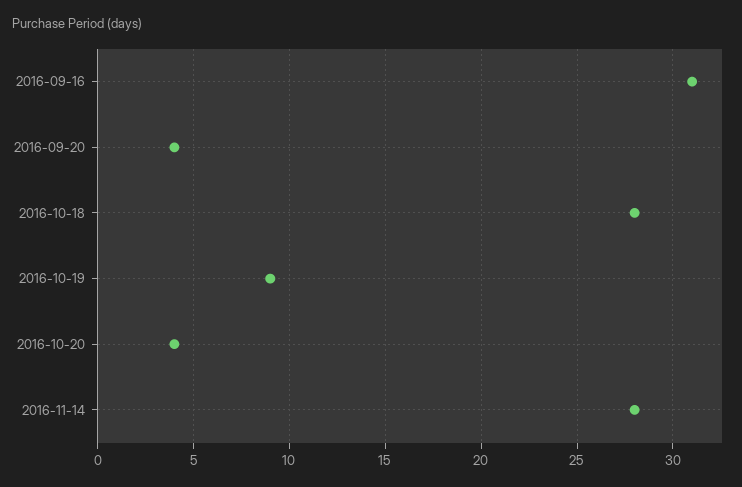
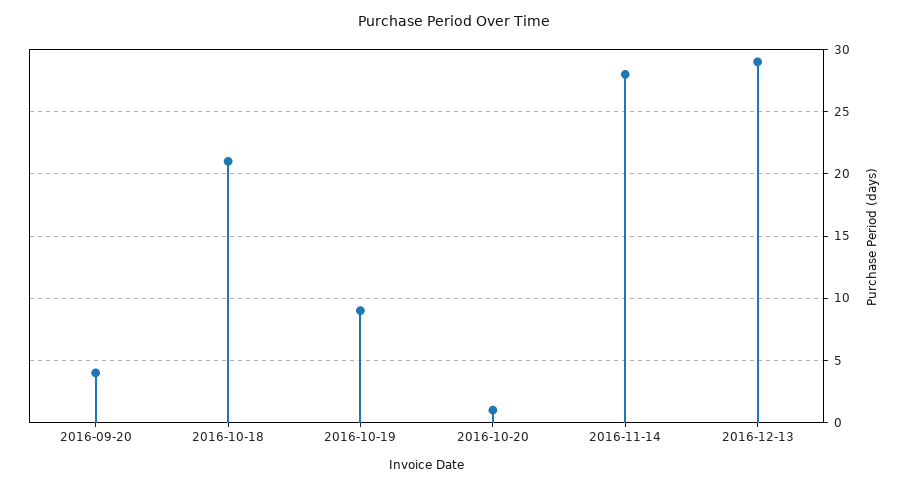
2016-09-16: 31 -> none
2016-10-18: 28 -> 21
2016-10-20: 4 -> 1
2016-12-13: none -> 29

